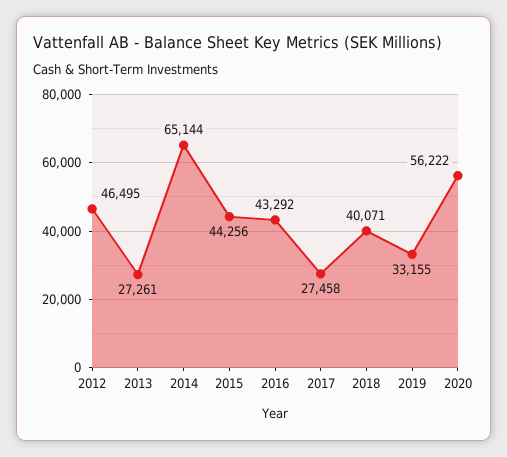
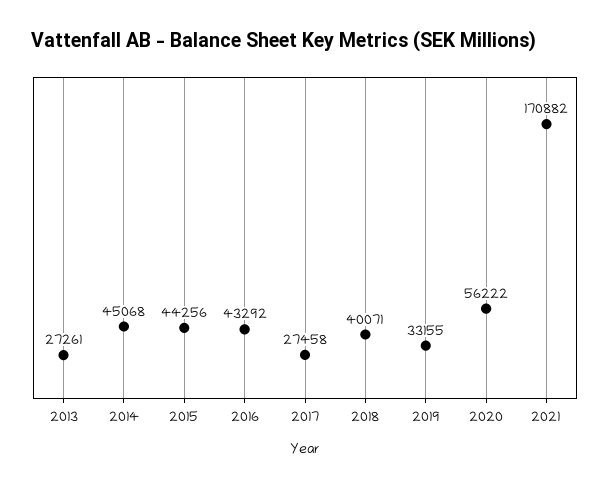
2012: 46495 -> none
2014: 65144 -> 45068
2021: none -> 170882

